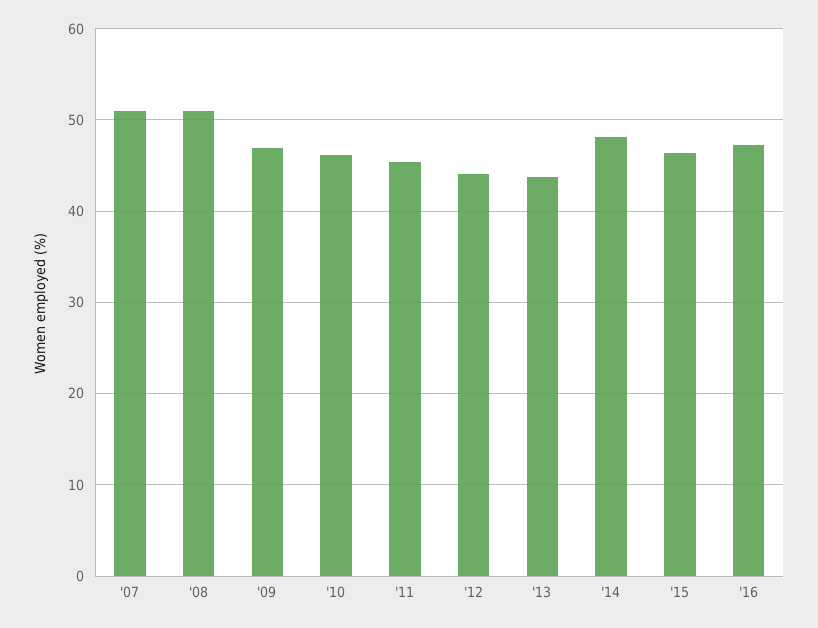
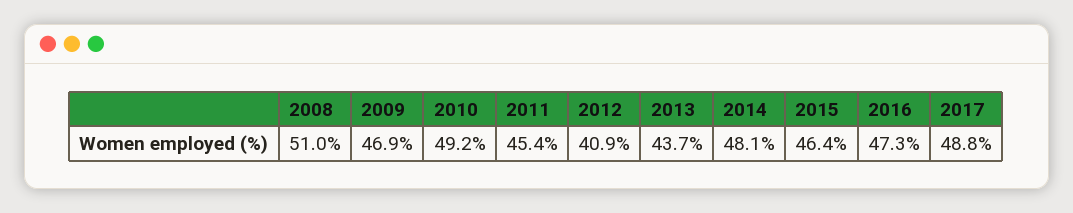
'07: 51 -> none
'10: 46 -> 49.2
'12: 44 -> 40.9
2017: none -> 48.8

